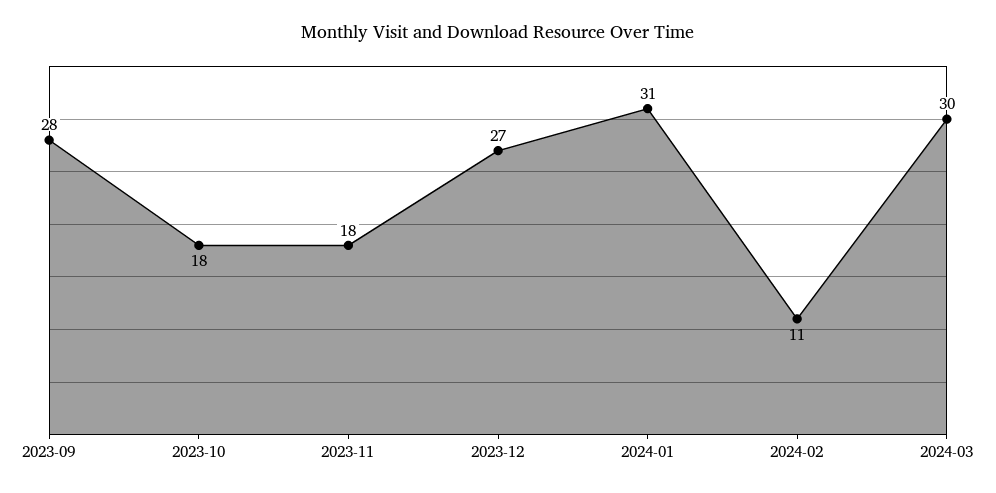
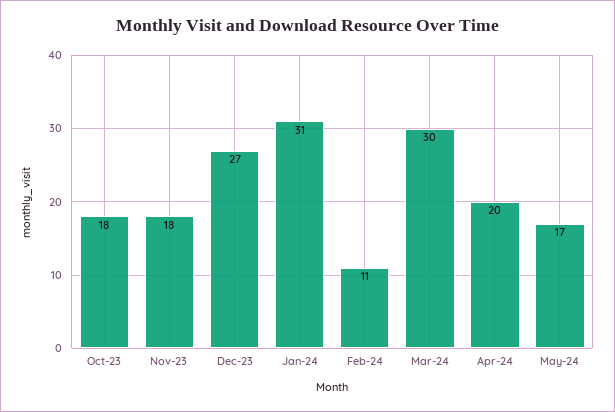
2023-09: 28 -> none
Apr-24: none -> 20
May-24: none -> 17

